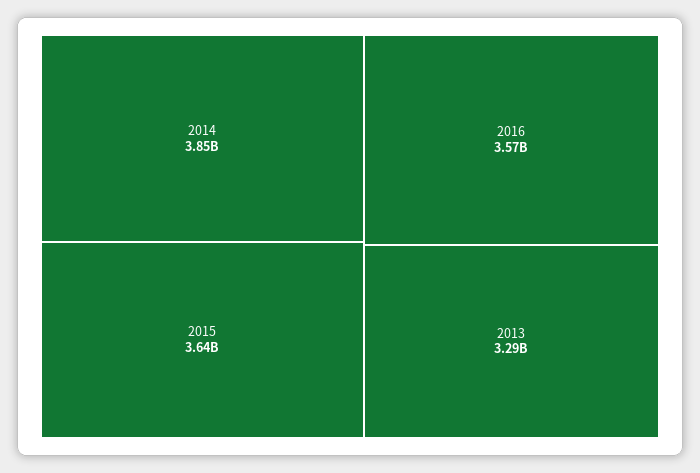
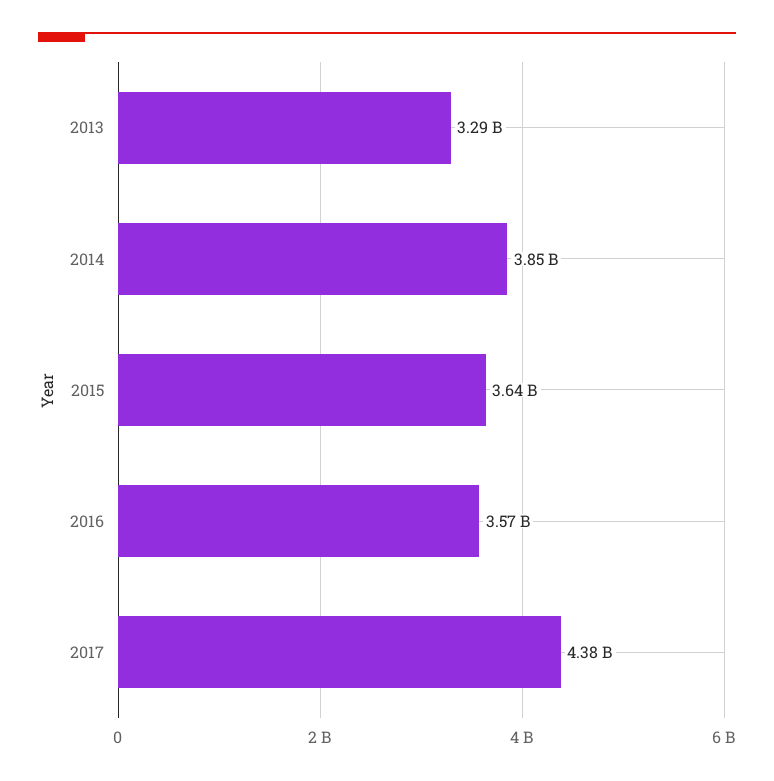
2017: none -> 4380000000

